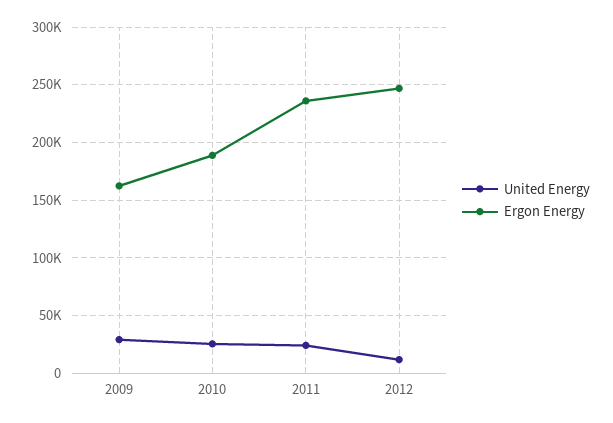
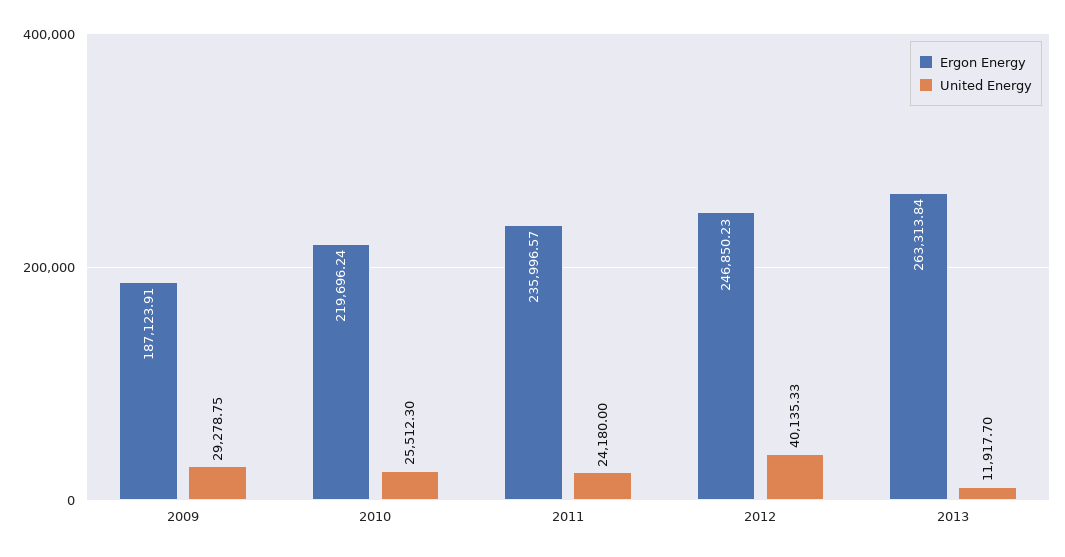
Ergon Energy, 2009: 160000 -> 187123.91
Ergon Energy, 2010: 190000 -> 219696.24
United Energy, 2012: 10000 -> 40135.33
Ergon Energy, 2013: none -> 263313.84
United Energy, 2013: none -> 11917.7

